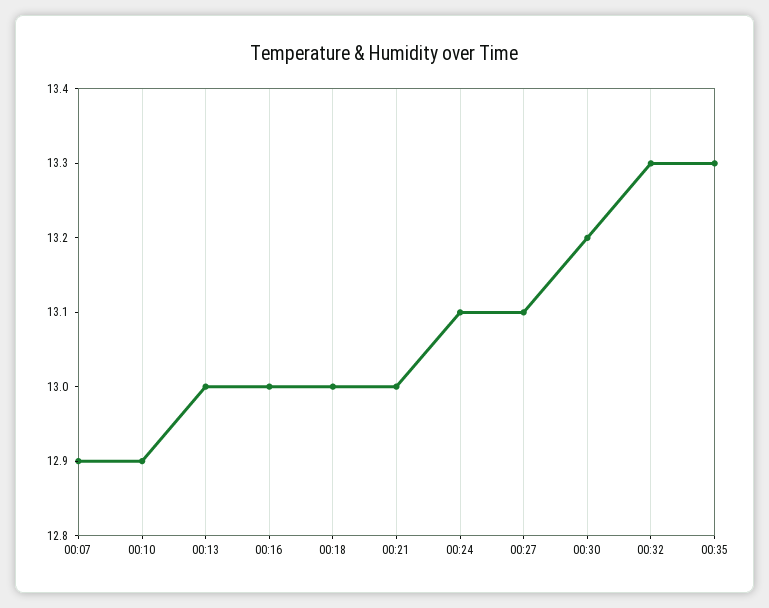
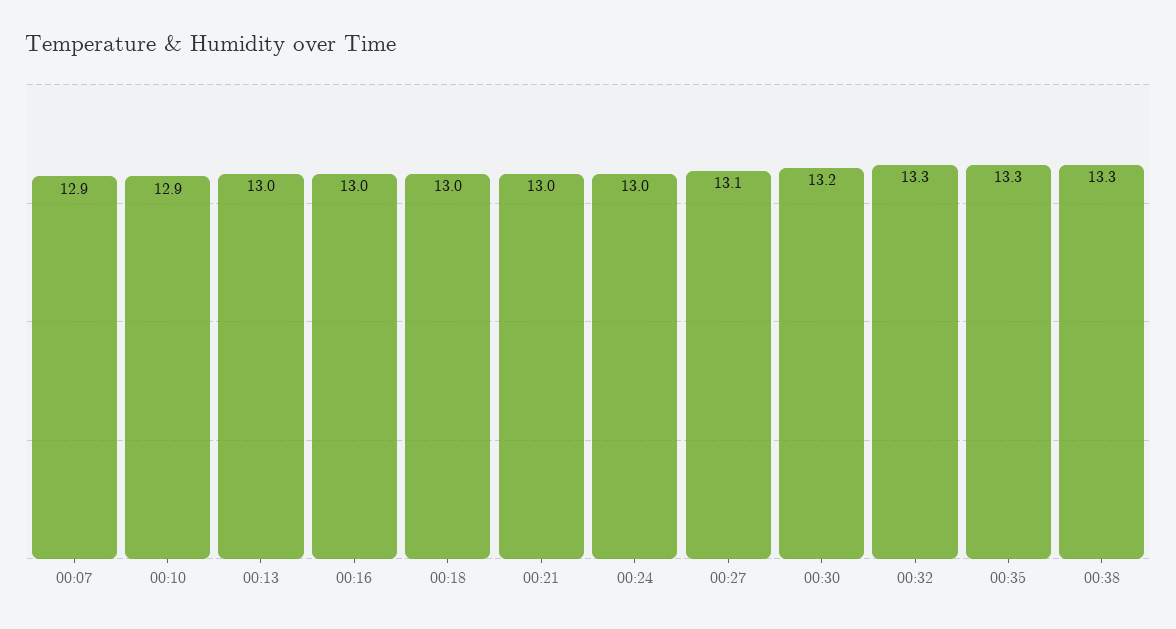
00:24: 13.1 -> 13
00:38: none -> 13.3

